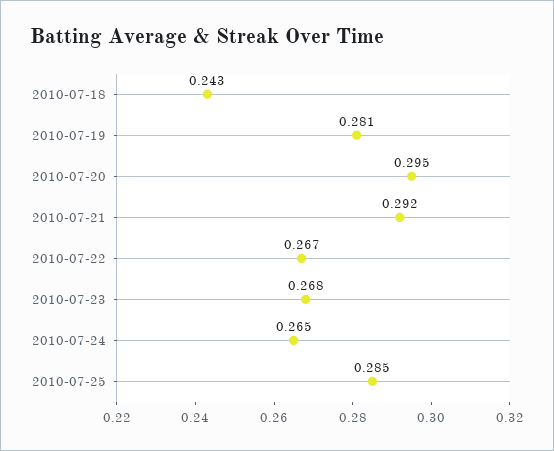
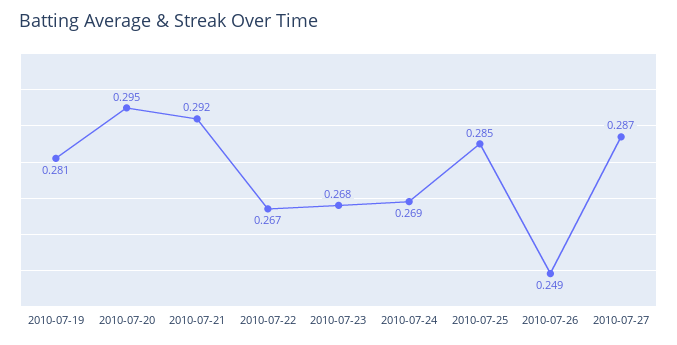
2010-07-18: 0.243 -> none
2010-07-24: 0.265 -> 0.269
2010-07-26: none -> 0.249
2010-07-27: none -> 0.287

